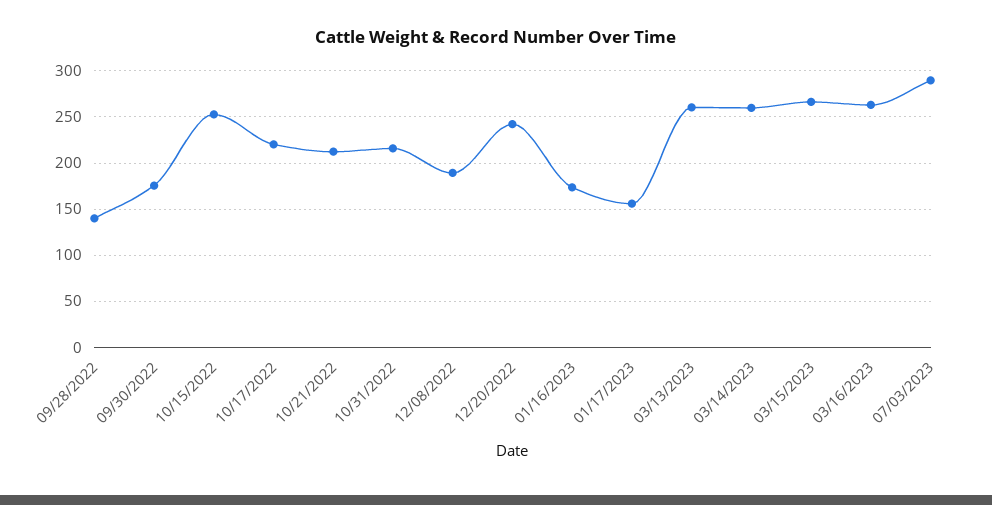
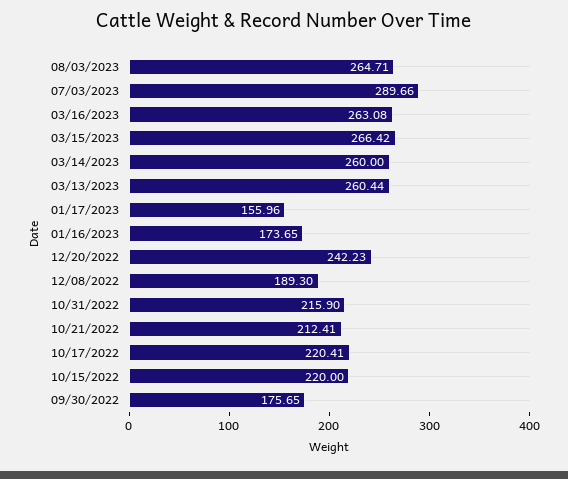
09/28/2022: 140 -> none
10/15/2022: 250 -> 220
08/03/2023: none -> 264.71

